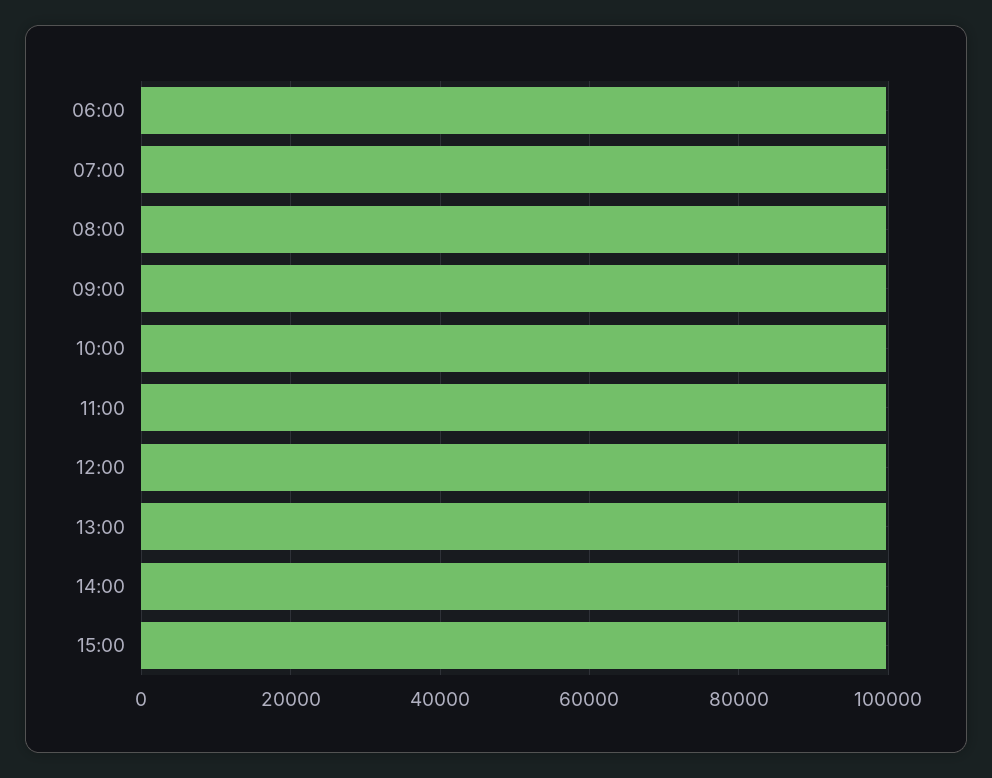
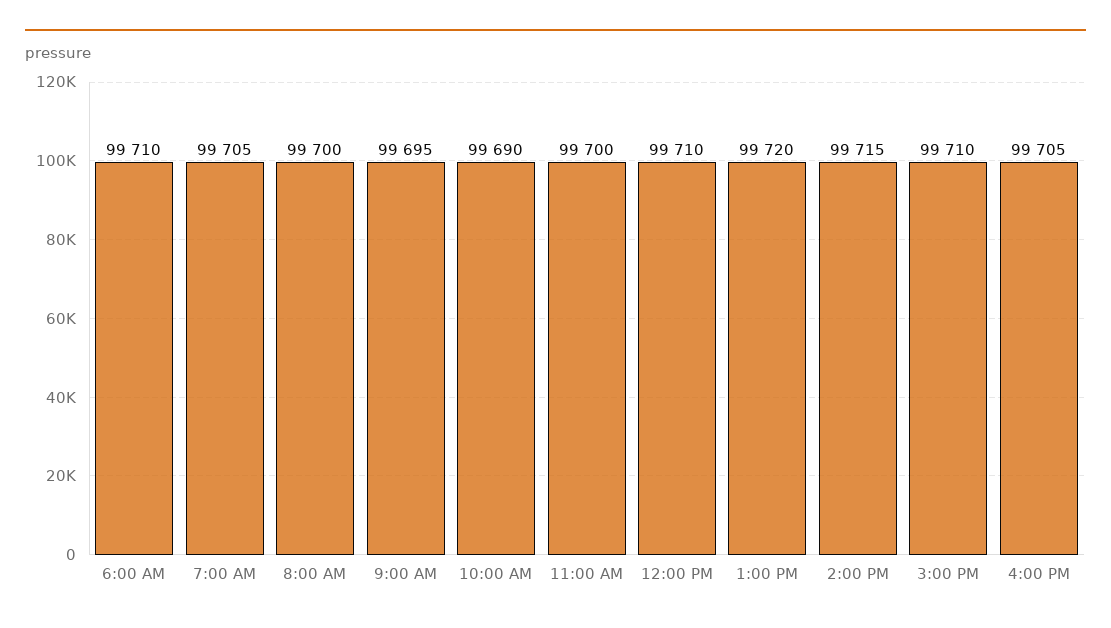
4:00 PM: none -> 99705

